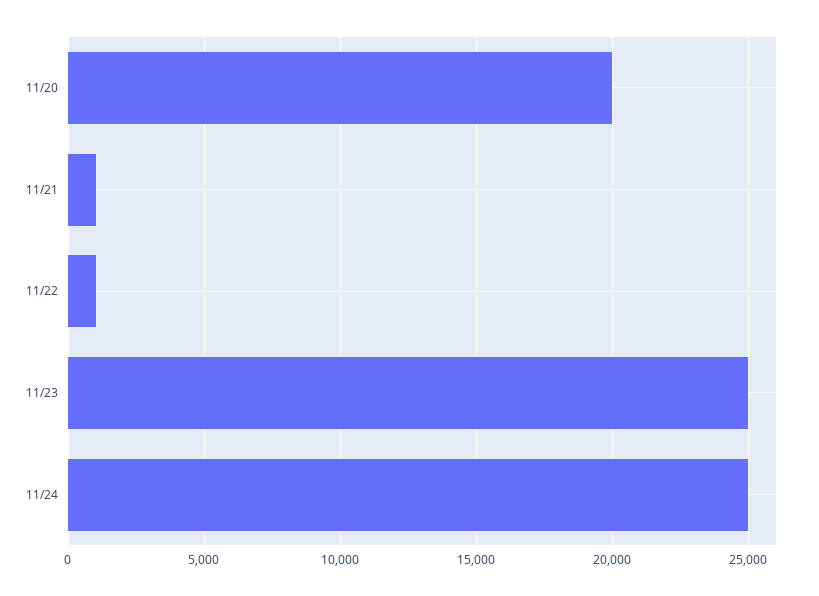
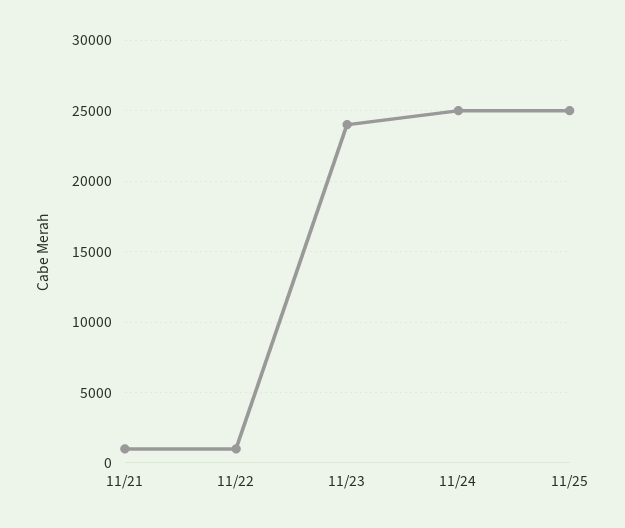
11/20: 20000 -> none
11/23: 25000 -> 24000
11/25: none -> 25000

